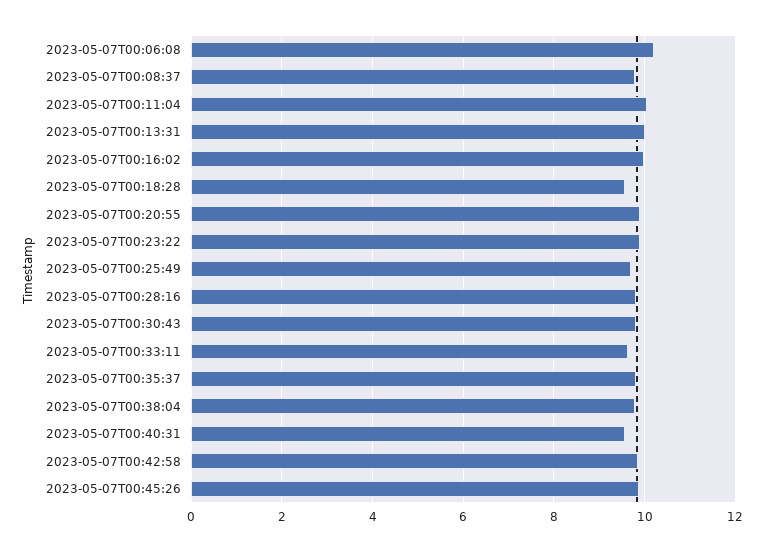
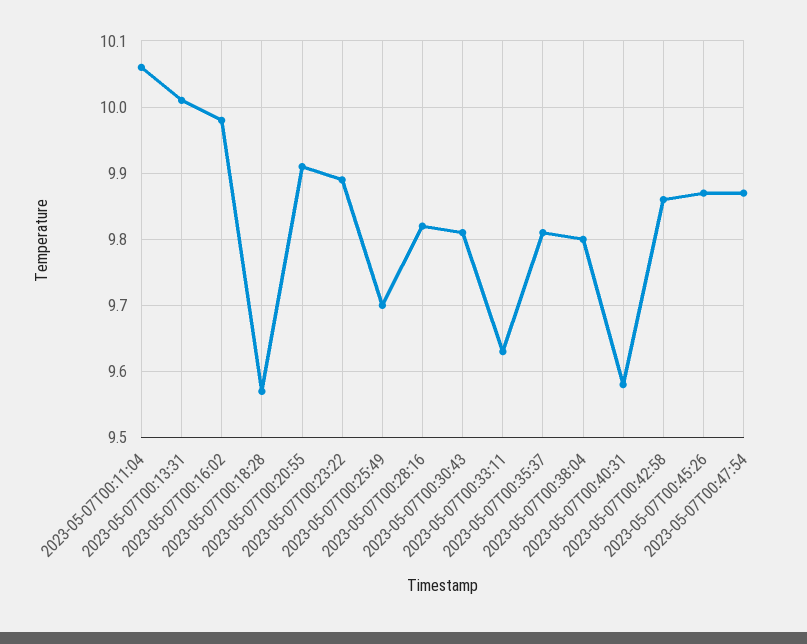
2023-05-07T00:06:08: 10.2 -> none
2023-05-07T00:08:37: 9.8 -> none
2023-05-07T00:47:54: none -> 9.87

